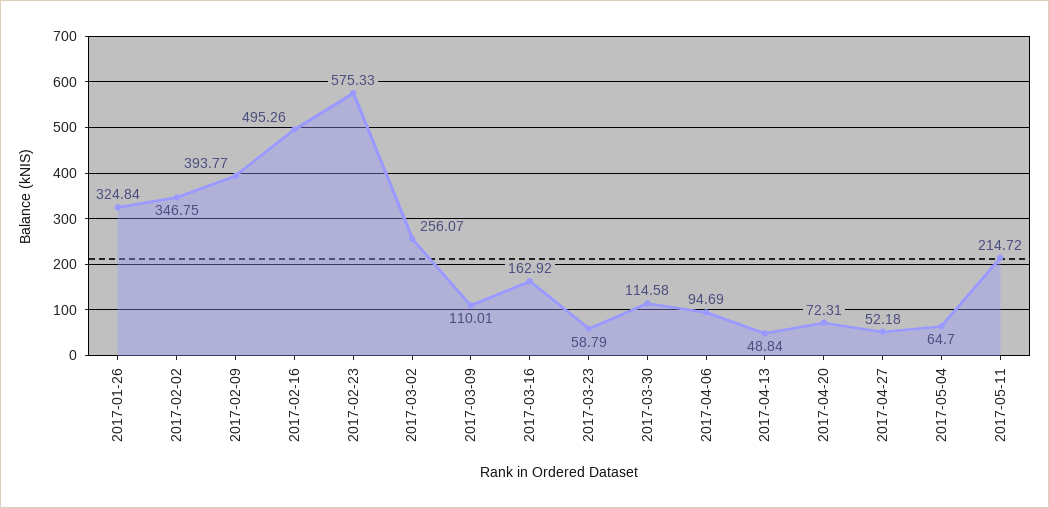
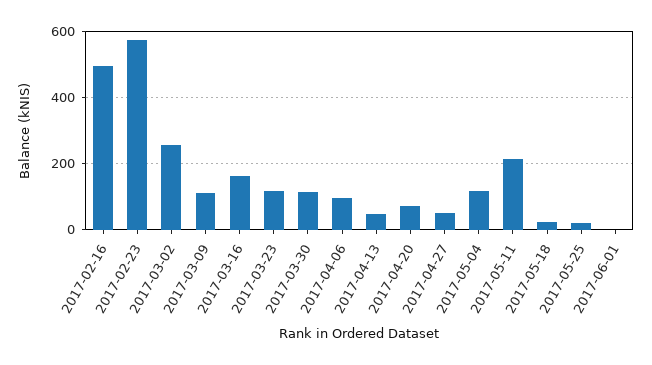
2017-01-26: 324.84 -> none
2017-02-02: 346.75 -> none
2017-02-09: 393.77 -> none
2017-03-23: 58.79 -> 120
2017-05-04: 64.7 -> 120
2017-05-18: none -> 20
2017-05-25: none -> 20
2017-06-01: none -> 0

